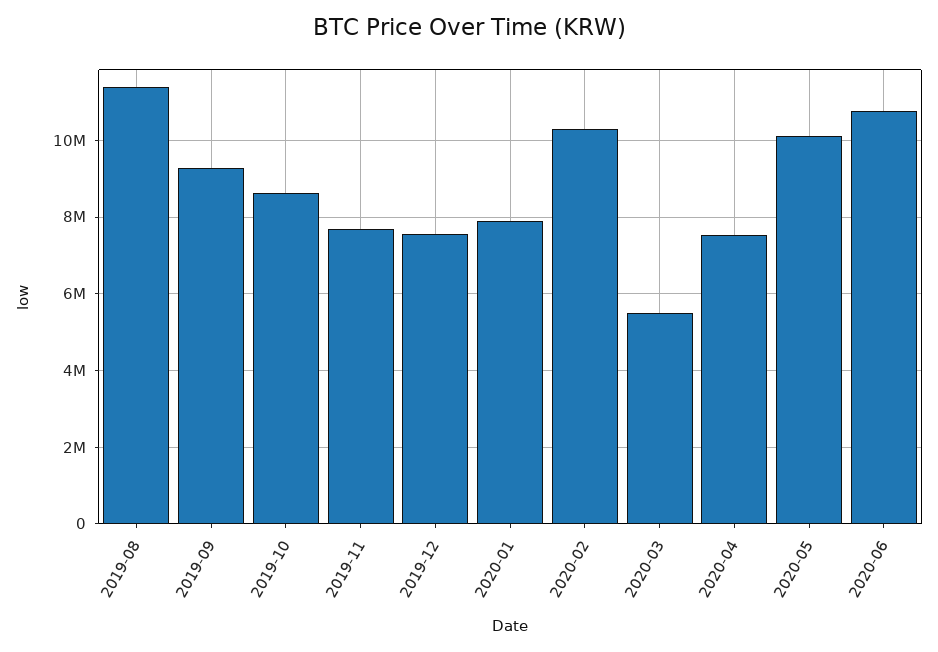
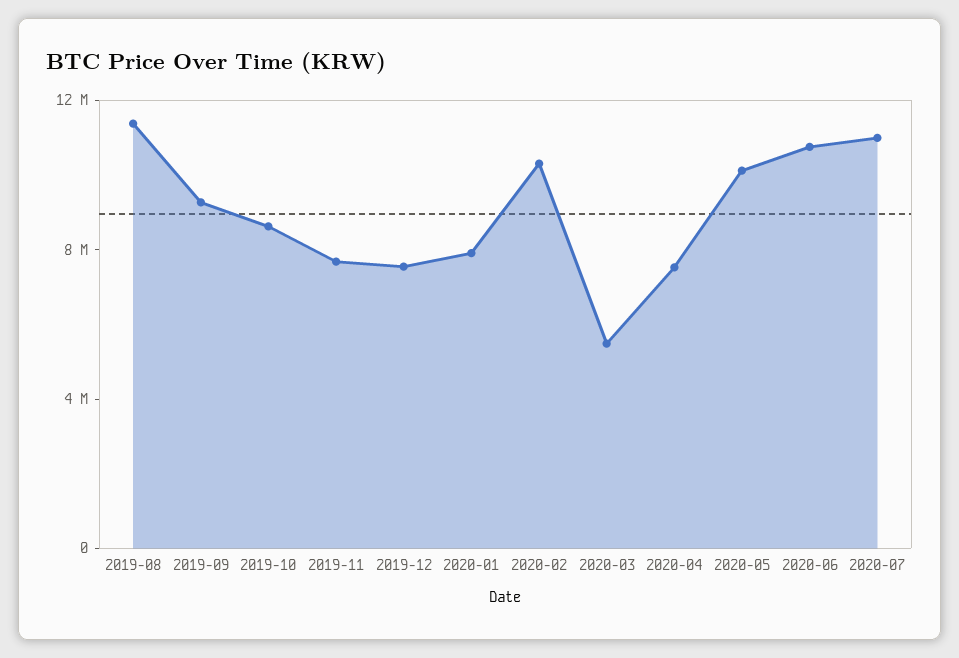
2020-07: none -> 11000000

